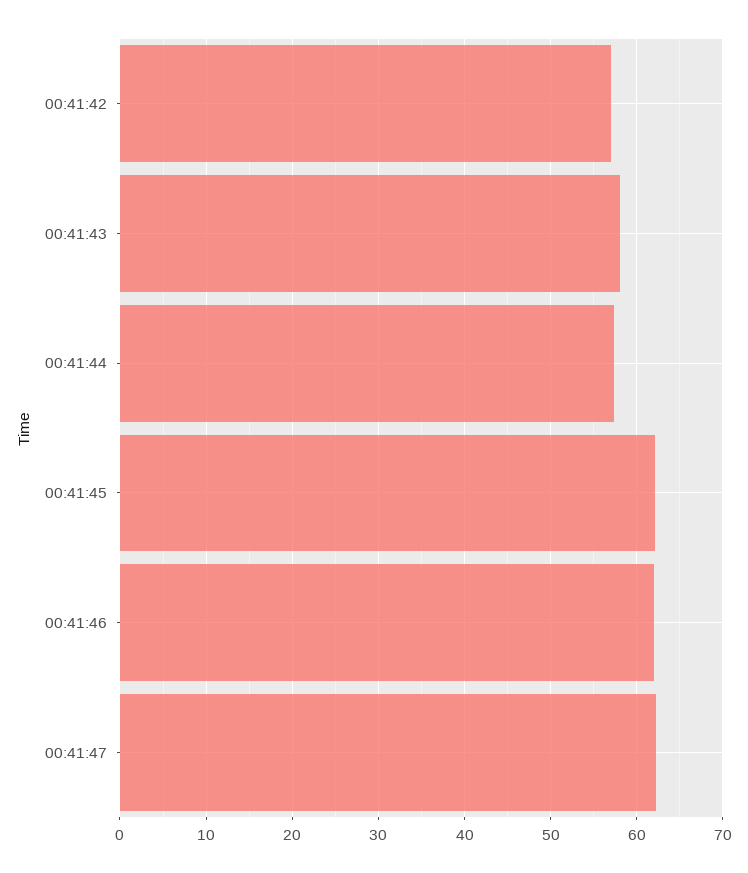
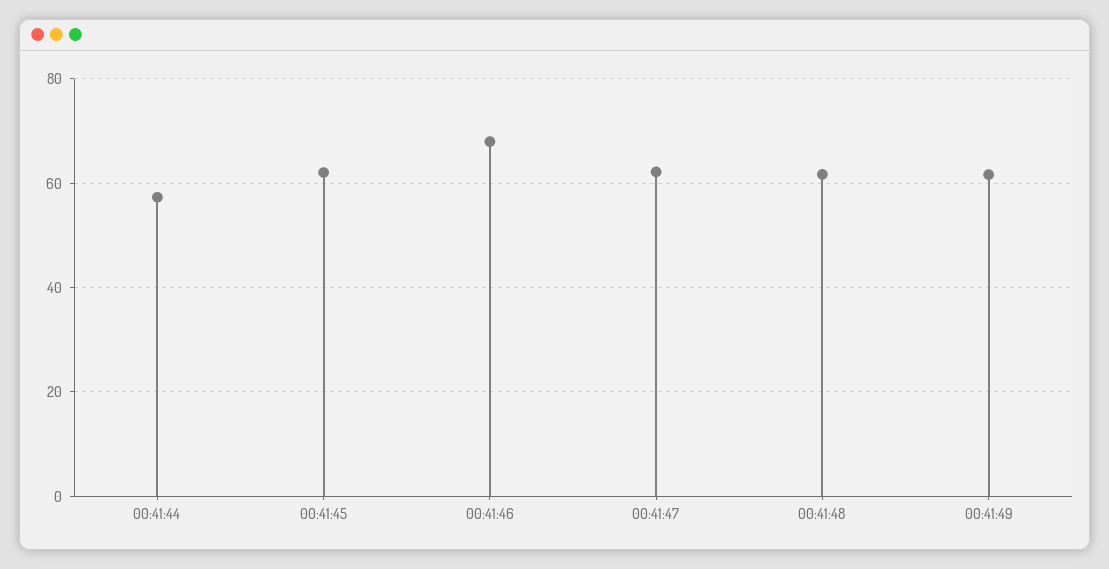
00:41:42: 57 -> none
00:41:43: 58 -> none
00:41:46: 62 -> 68
00:41:48: none -> 62
00:41:49: none -> 62

